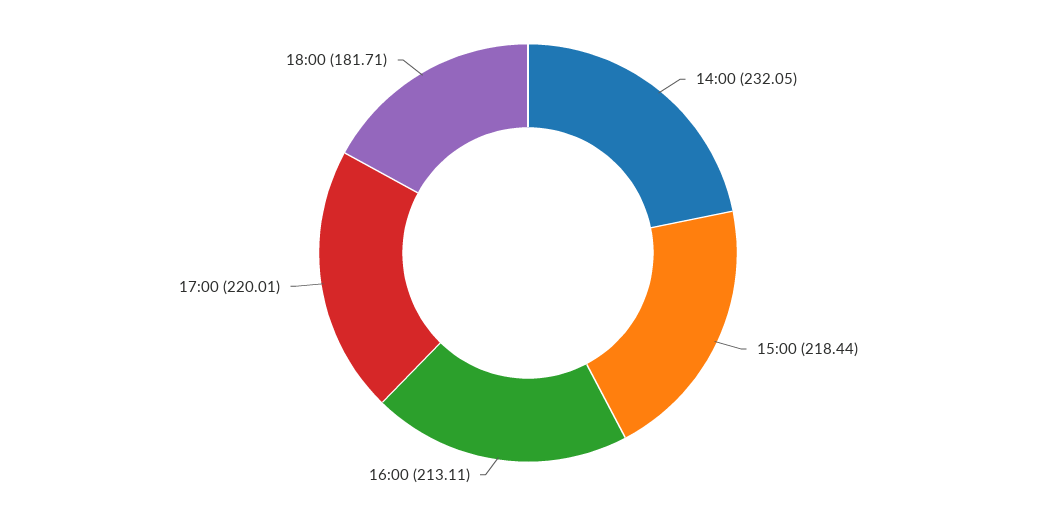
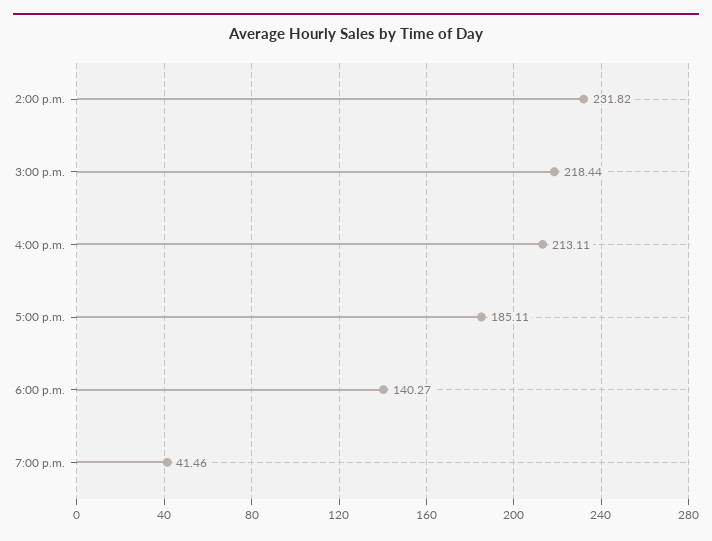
14:00: 232.05 -> 231.82
17:00: 220.01 -> 185.11
18:00: 181.71 -> 140.27
7:00 p.m.: none -> 41.46

